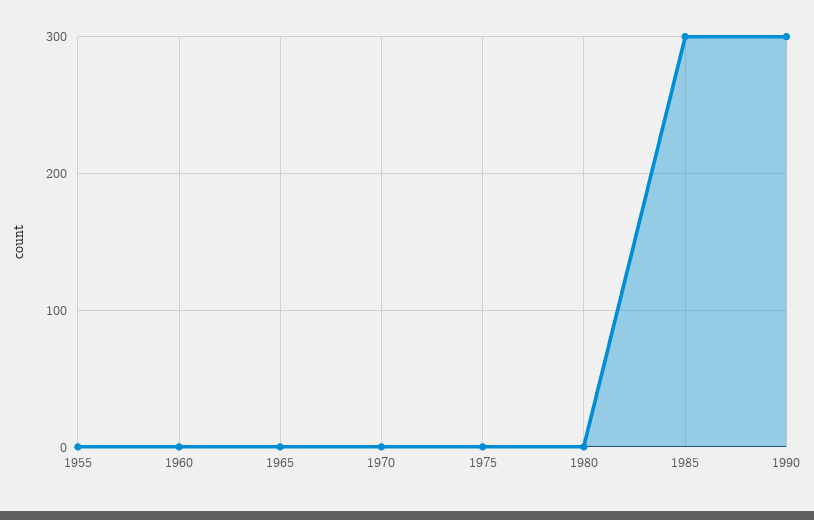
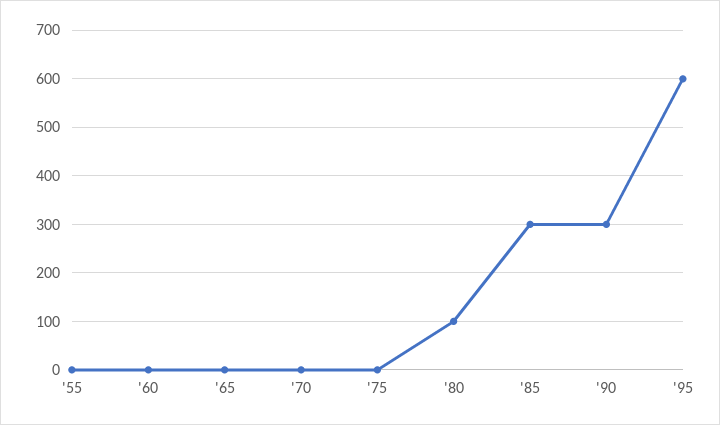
1980: 0 -> 100
'95: none -> 600

